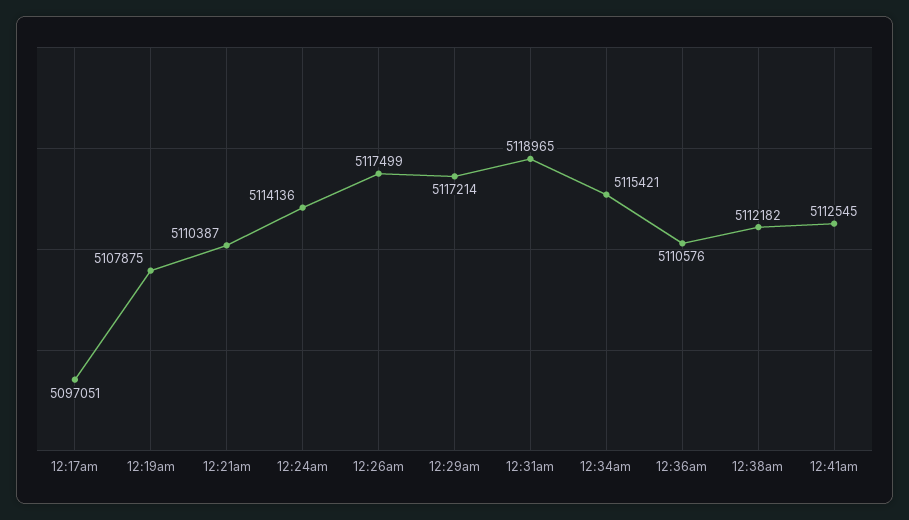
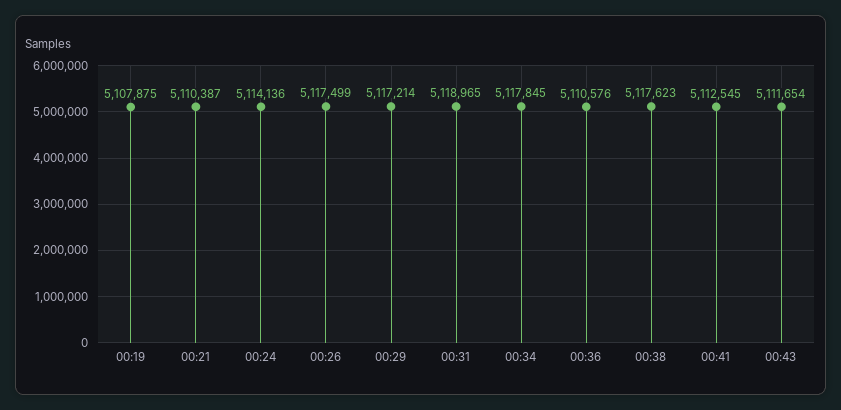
12:17am: 5097051 -> none
12:34am: 5115421 -> 5117845
12:38am: 5112182 -> 5117623
00:43: none -> 5111654

